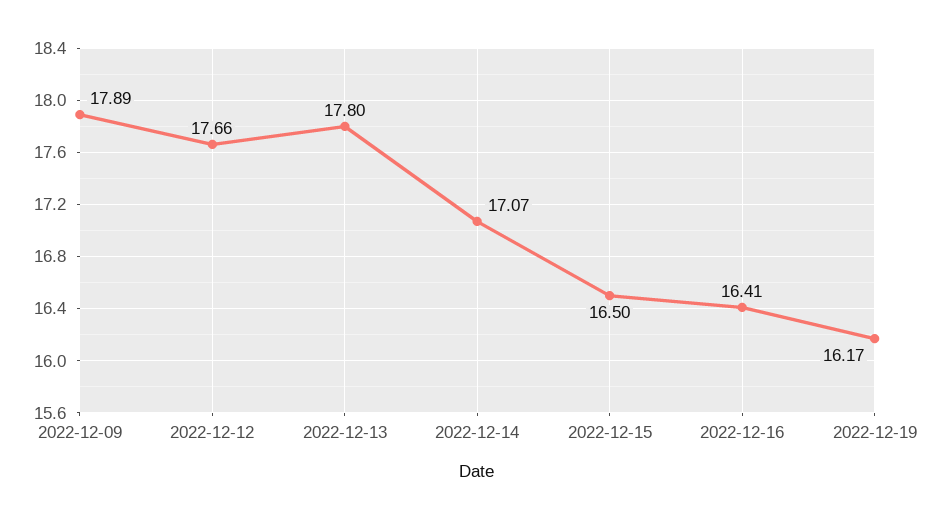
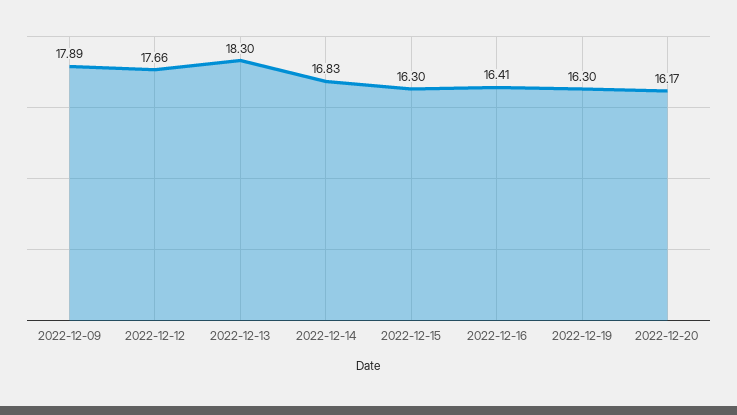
2022-12-13: 17.8 -> 18.3
2022-12-14: 17.07 -> 16.83
2022-12-15: 16.5 -> 16.3
2022-12-19: 16.17 -> 16.3
2022-12-20: none -> 16.17

